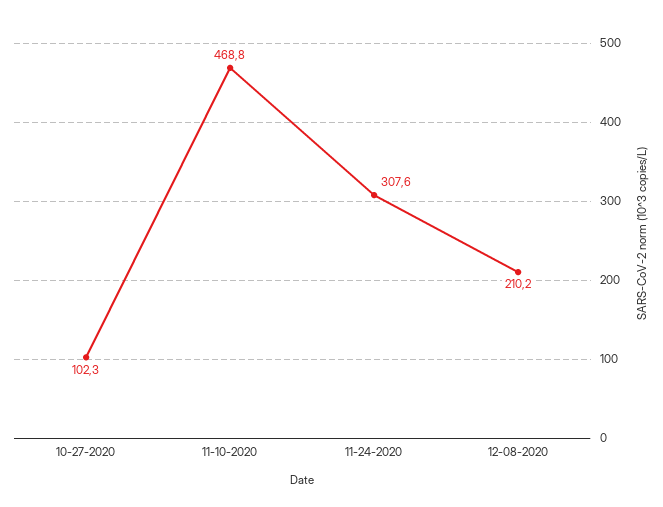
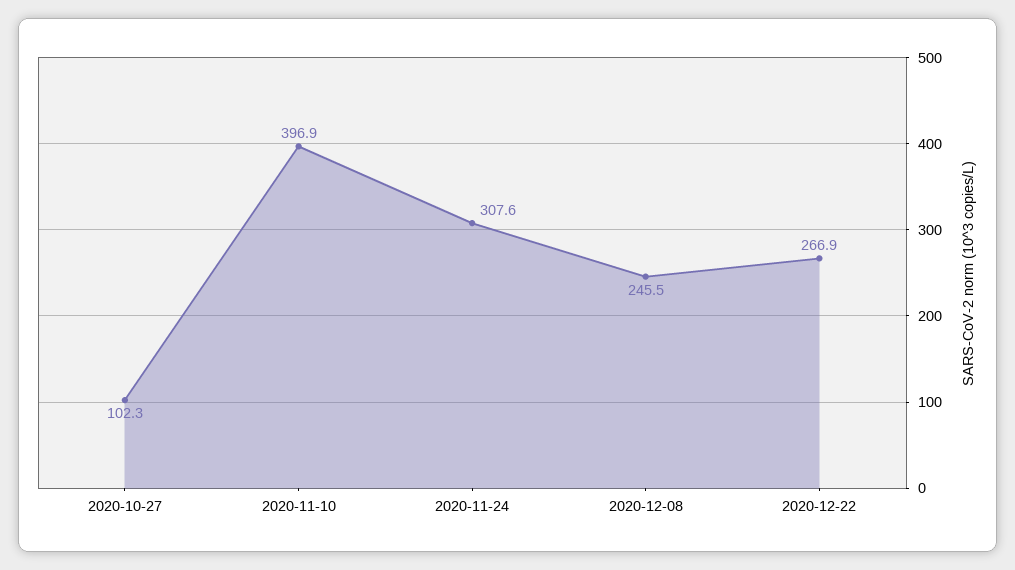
11-10-2020: 468.8 -> 396.9
12-08-2020: 210.2 -> 245.5
2020-12-22: none -> 266.9

